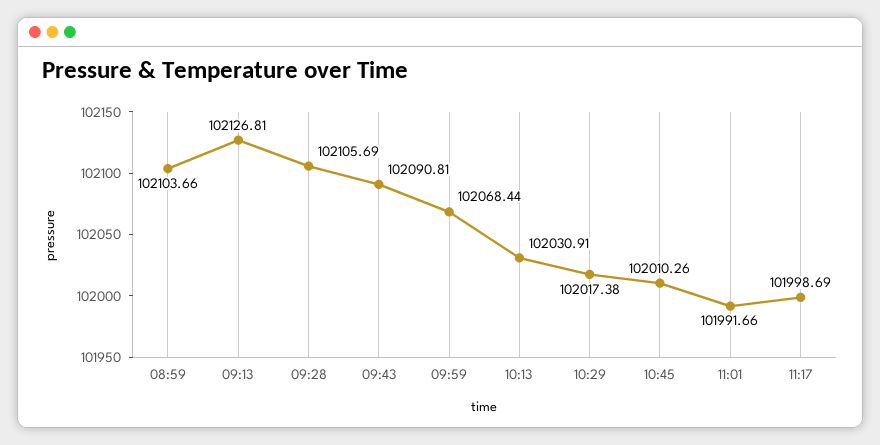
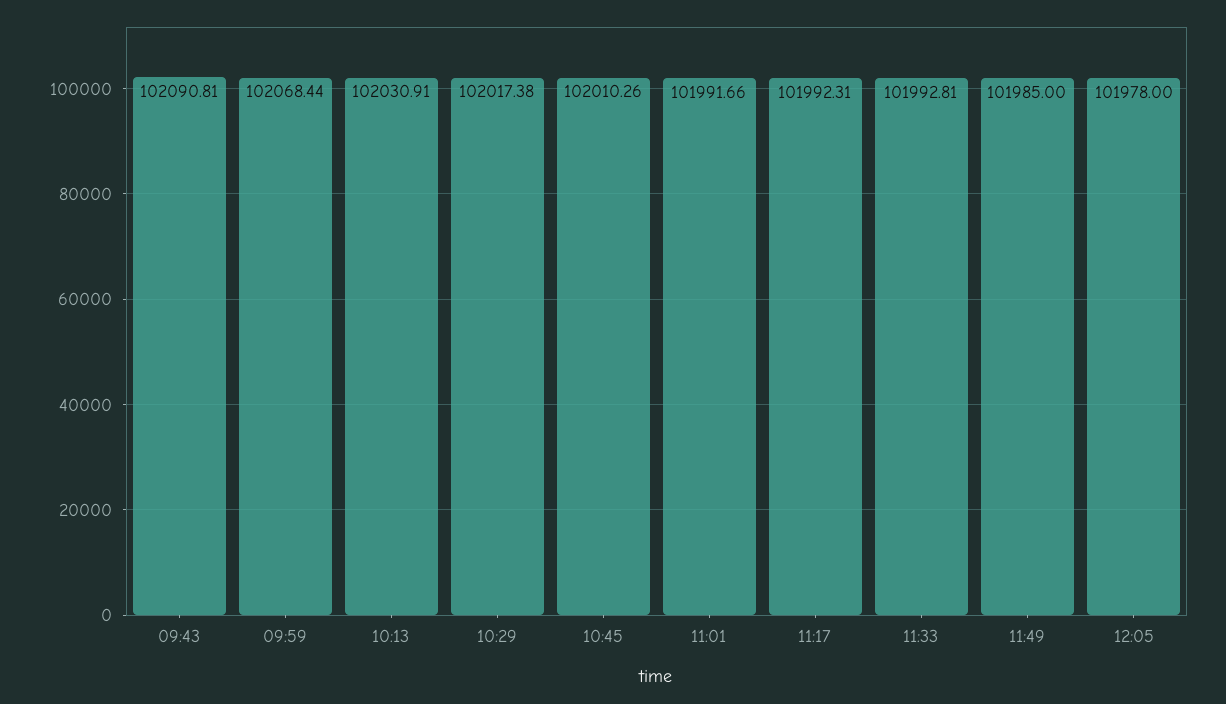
08:59: 102103.66 -> none
09:13: 102126.81 -> none
09:28: 102105.69 -> none
11:17: 101998.69 -> 101992.31
11:33: none -> 101992.81
11:49: none -> 101985
12:05: none -> 101978

